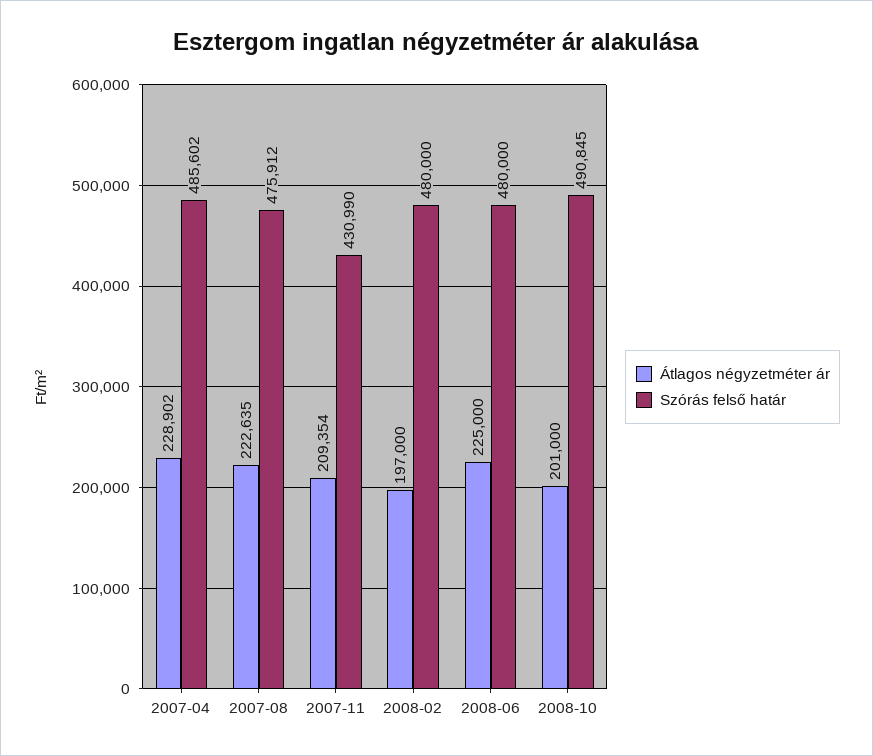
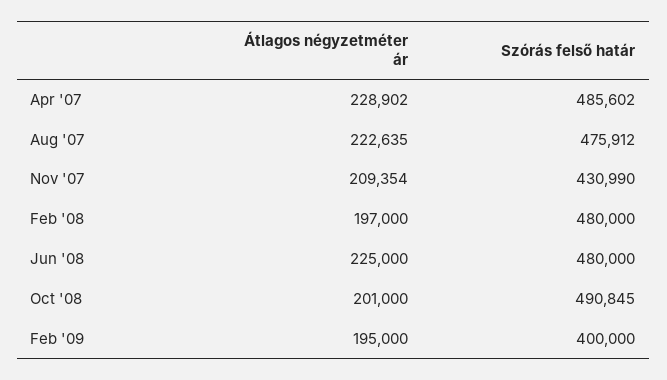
Átlagos négyzetméter ár, Feb '09: none -> 195000
Szórás felső határ, Feb '09: none -> 400000

